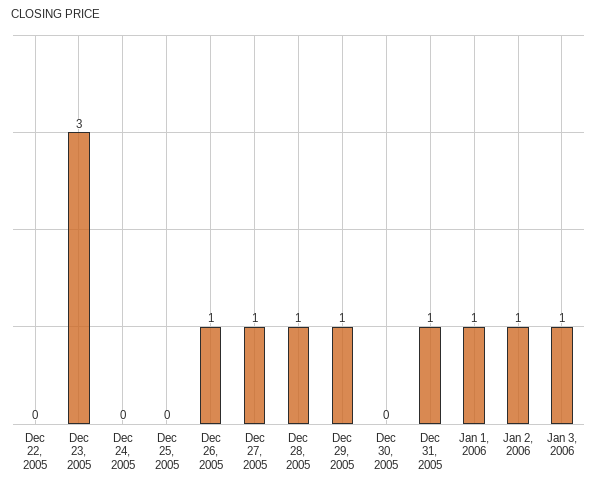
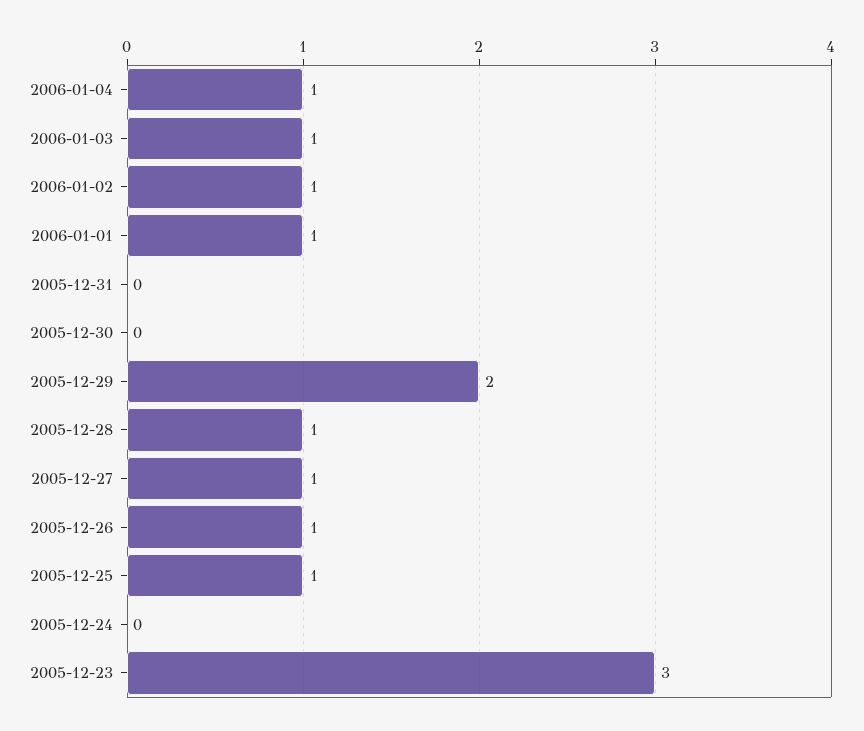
Dec 22, 2005: 0 -> none
Dec 25, 2005: 0 -> 1
Dec 29, 2005: 1 -> 2
Dec 31, 2005: 1 -> 0
2006-01-04: none -> 1

